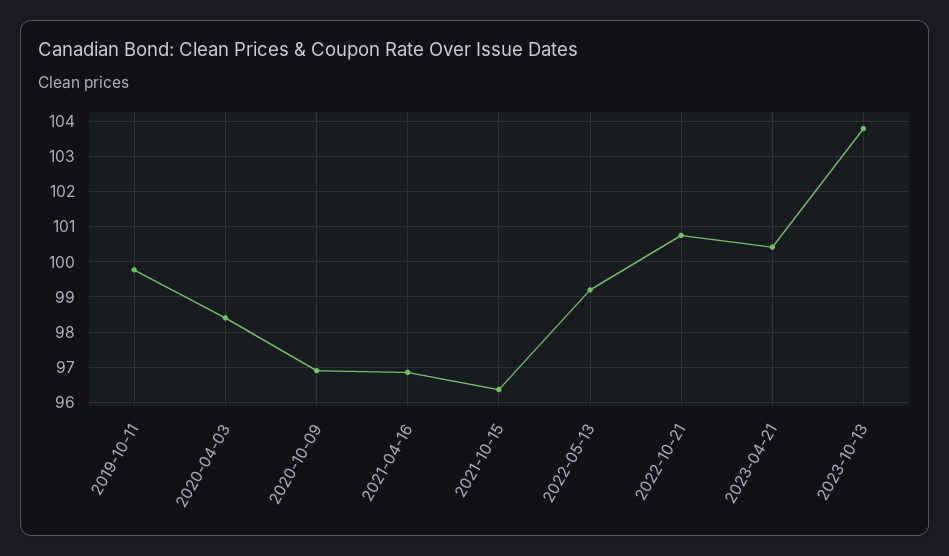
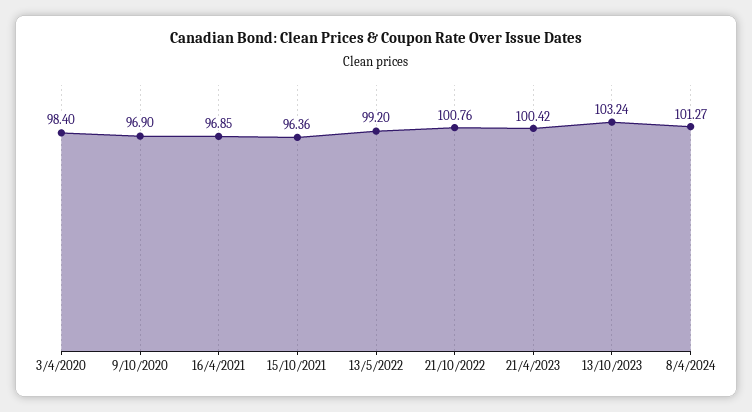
2019-10-11: 99.8 -> none
2023-10-13: 103.8 -> 103.24
8/4/2024: none -> 101.27

